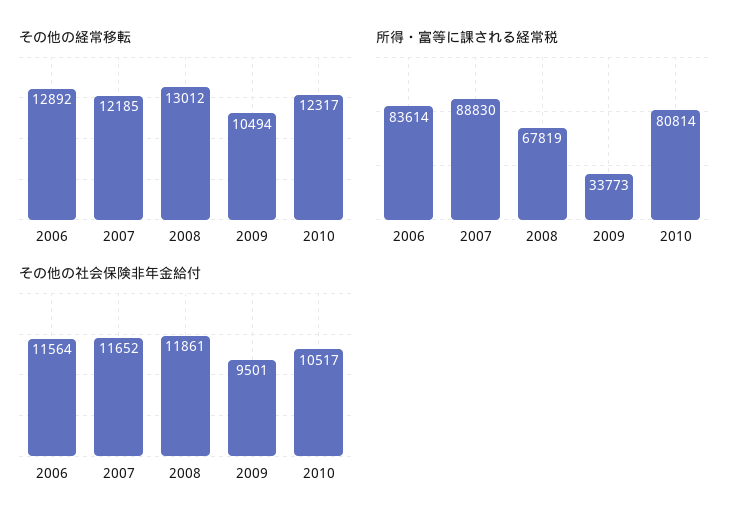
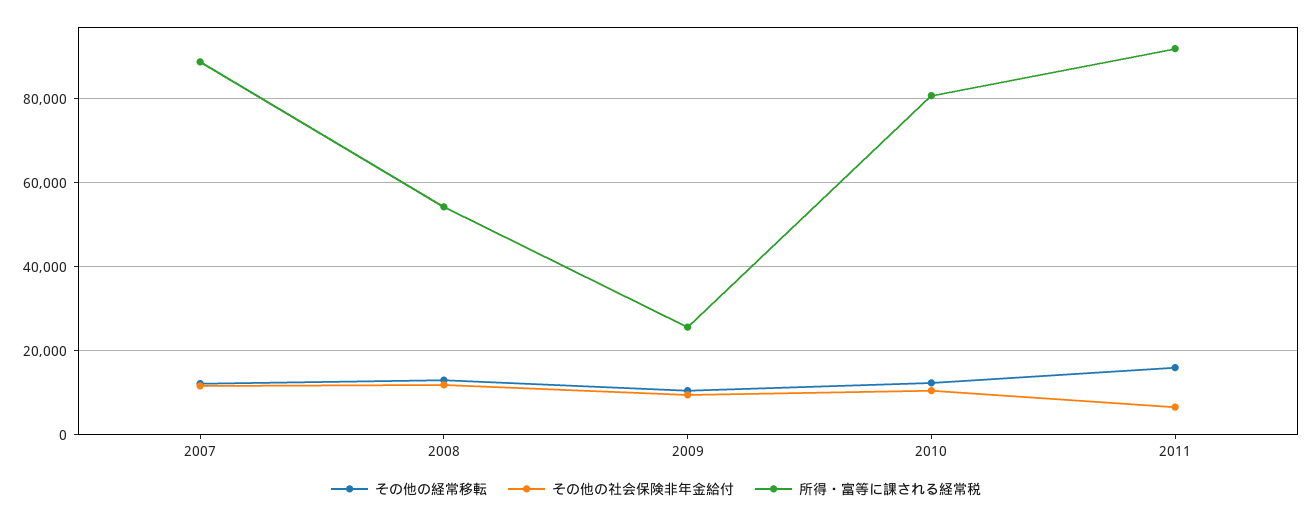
その他の経常移転, 2006: 12892 -> none
所得・富等に課される経常税, 2006: 83614 -> none
所得・富等に課される経常税, 2008: 67819 -> 54000
所得・富等に課される経常税, 2009: 33773 -> 26000
その他の社会保険非年金給付, 2006: 11564 -> none
その他の経常移転, 2011: none -> 16000
その他の社会保険非年金給付, 2011: none -> 6000
所得・富等に課される経常税, 2011: none -> 92000

